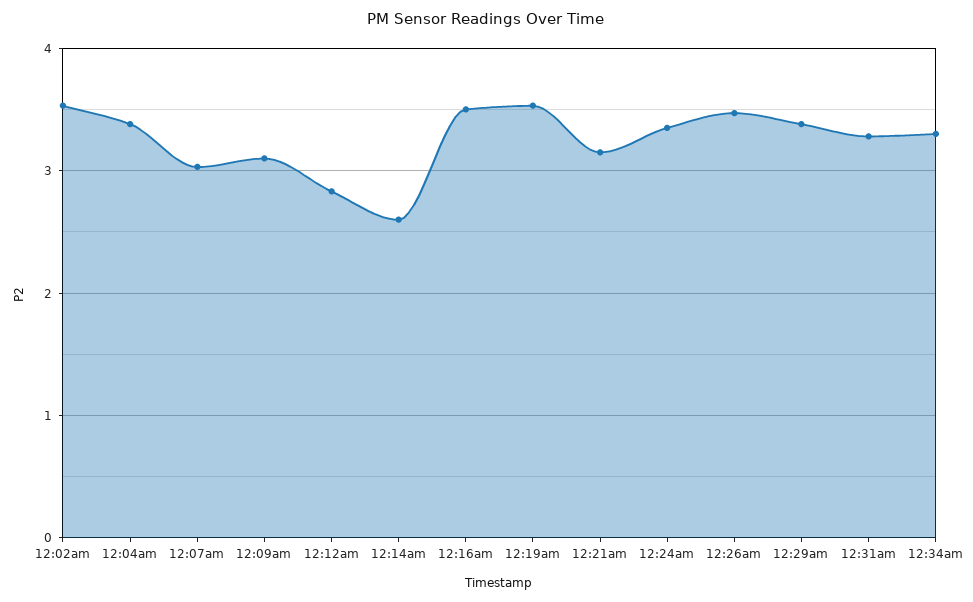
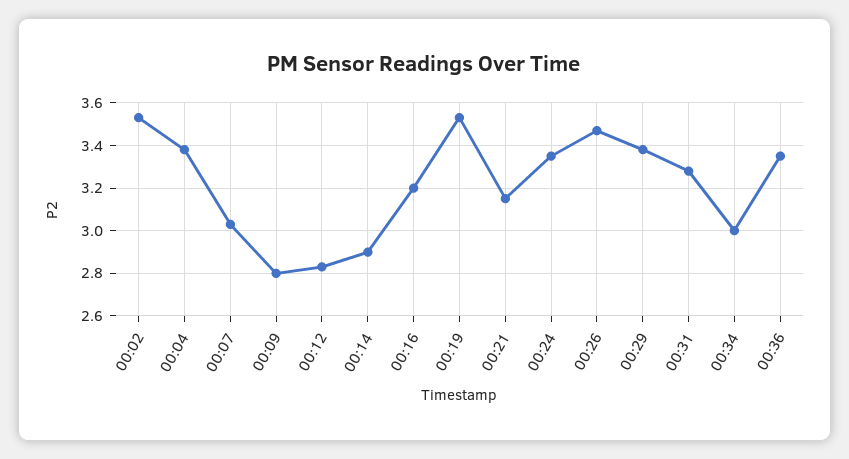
12:09am: 3.1 -> 2.8
12:14am: 2.6 -> 2.9
12:16am: 3.5 -> 3.2
12:34am: 3.3 -> 3
00:36: none -> 3.35

